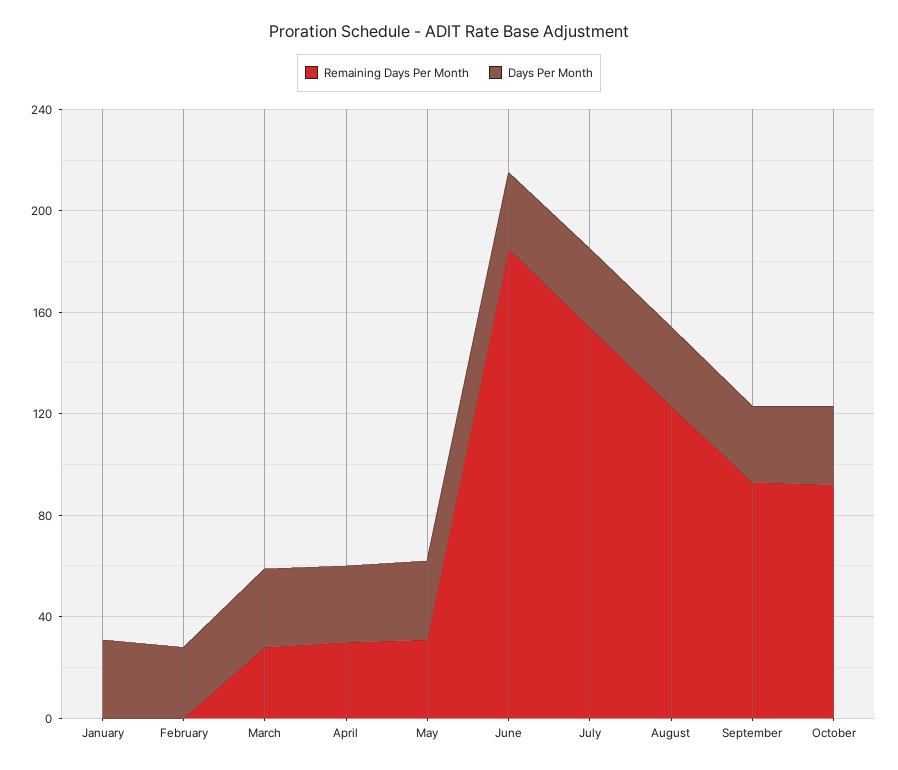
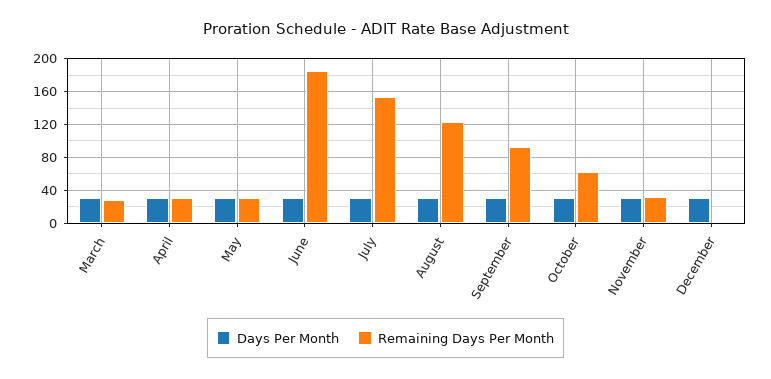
Remaining Days Per Month, January: 0 -> none
Days Per Month, January: 30 -> none
Remaining Days Per Month, February: 0 -> none
Days Per Month, February: 30 -> none
Remaining Days Per Month, October: 90 -> 60
Days Per Month, November: none -> 30
Remaining Days Per Month, November: none -> 30
Days Per Month, December: none -> 30
Remaining Days Per Month, December: none -> 0

